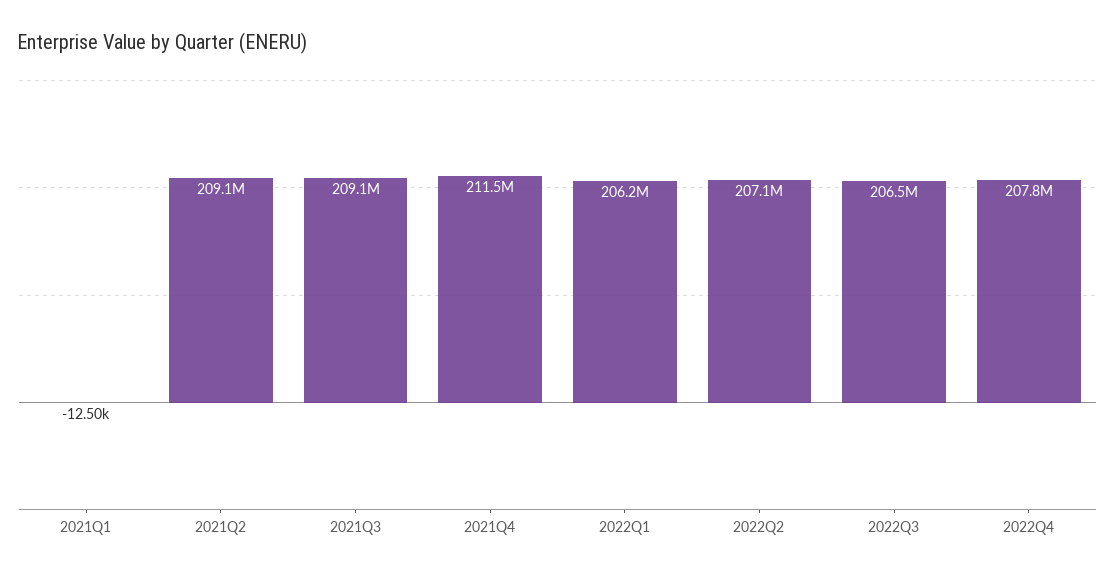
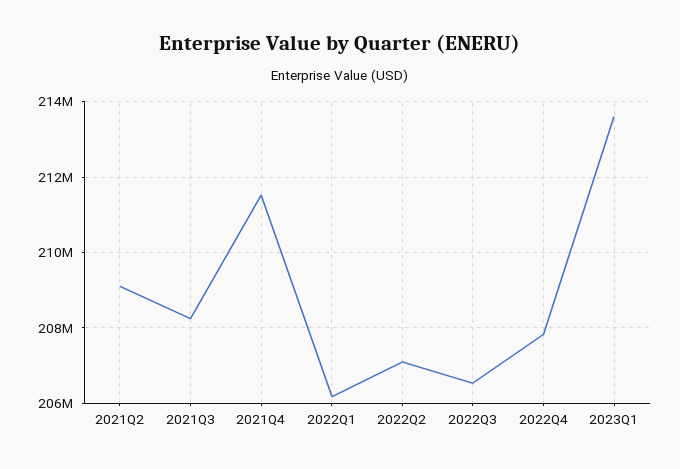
2021Q1: -12500 -> none
2021Q3: 209100000 -> 208200000
2023Q1: none -> 213600000

